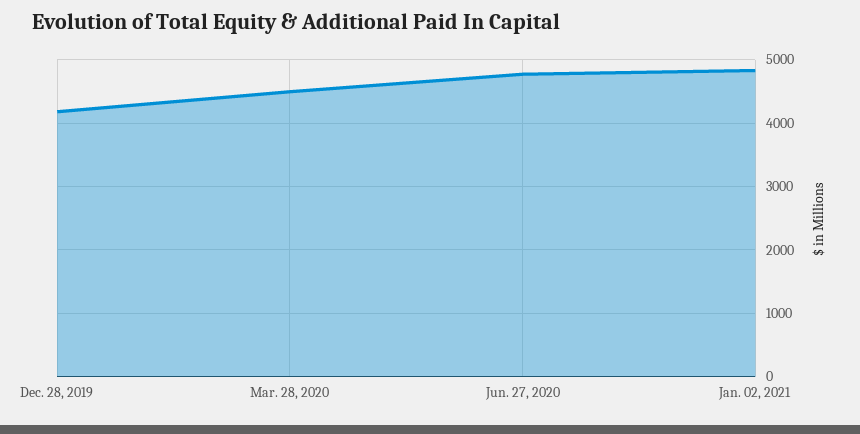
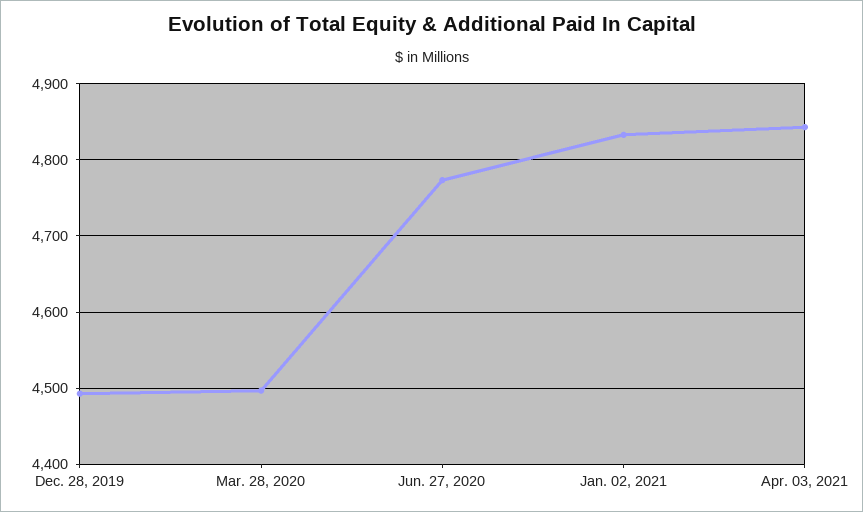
Dec. 28, 2019: 4200 -> 4490
Apr. 03, 2021: none -> 4840

